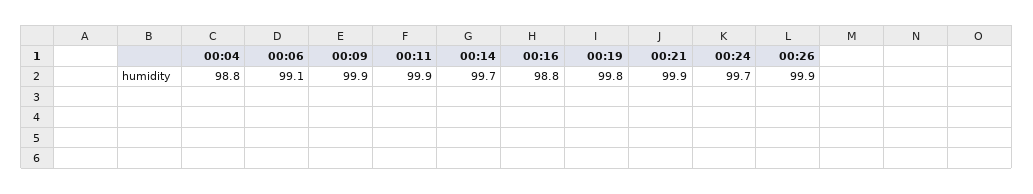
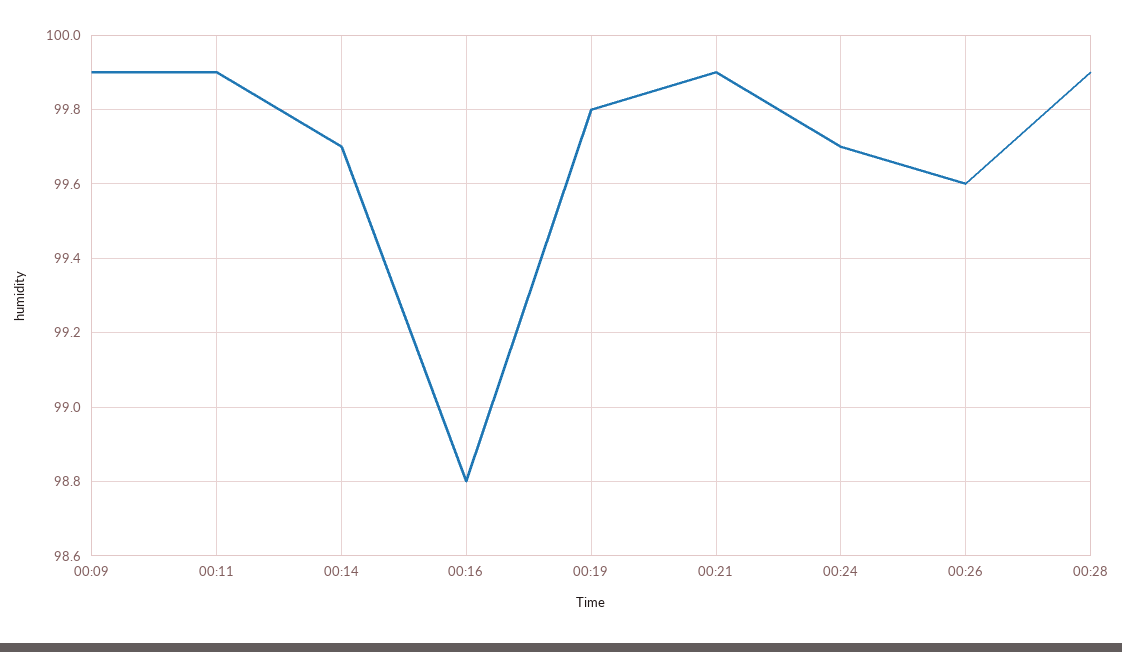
00:04: 98.8 -> none
00:06: 99.1 -> none
00:26: 99.9 -> 99.6
00:28: none -> 99.9

